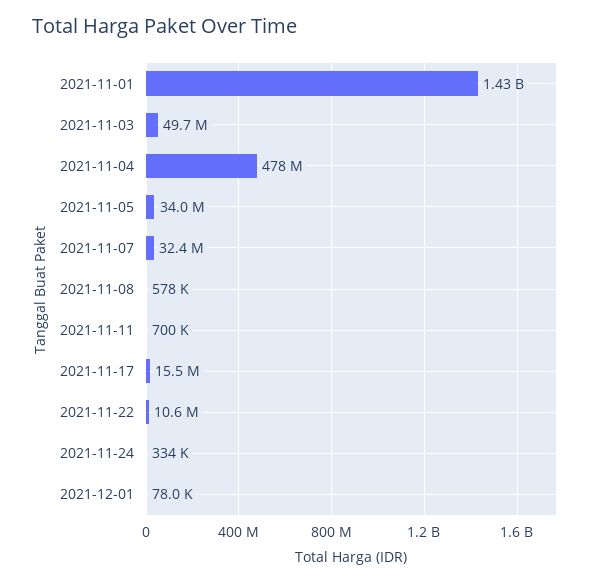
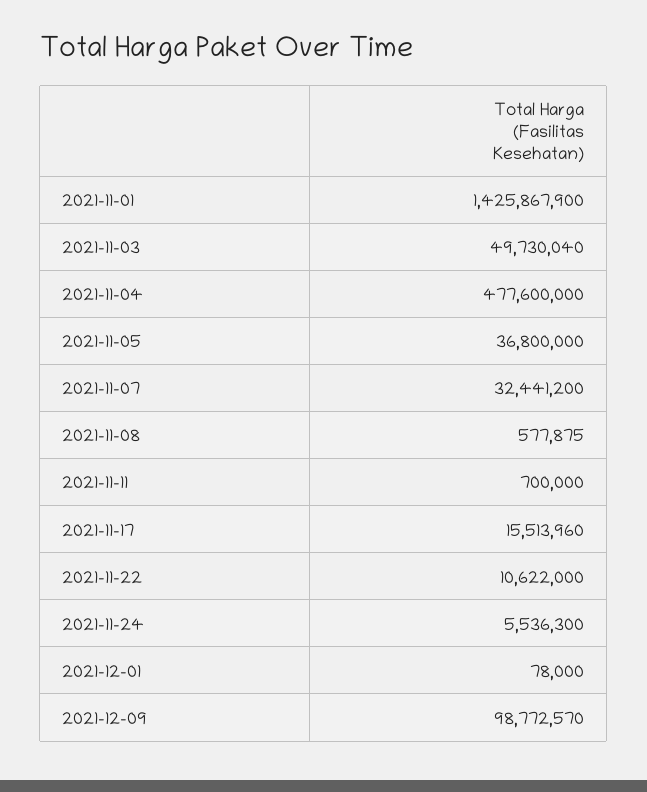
2021-11-05: 34000000 -> 36800000
2021-11-24: 334000 -> 5536300
2021-12-09: none -> 98772570

